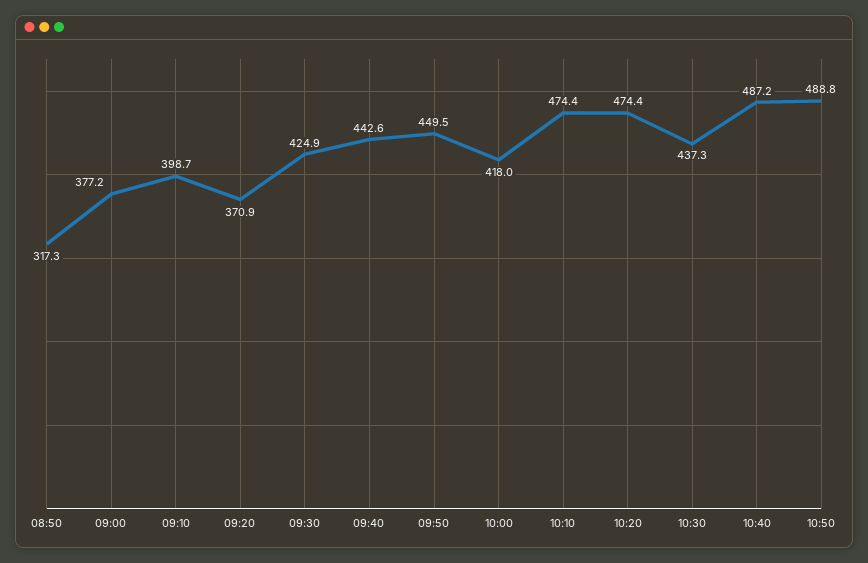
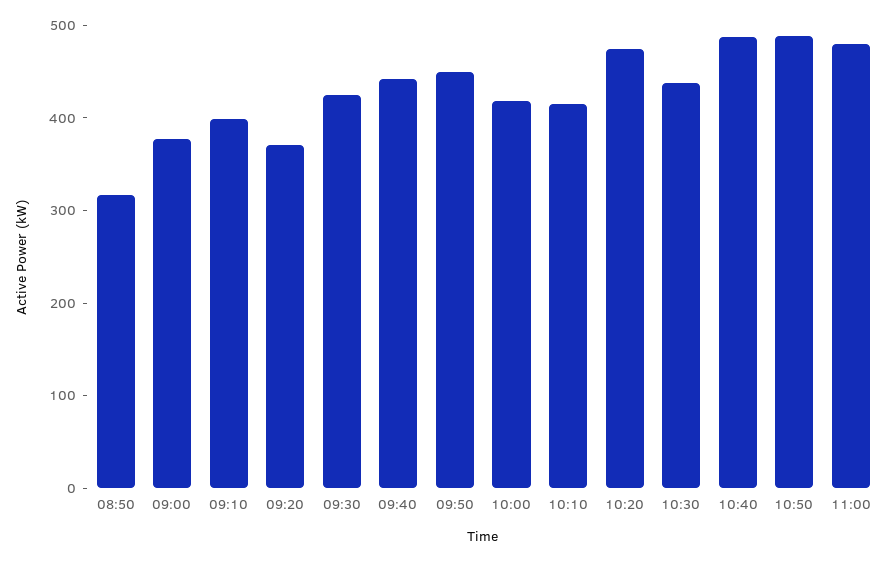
10:10: 474.4 -> 420
11:00: none -> 480

